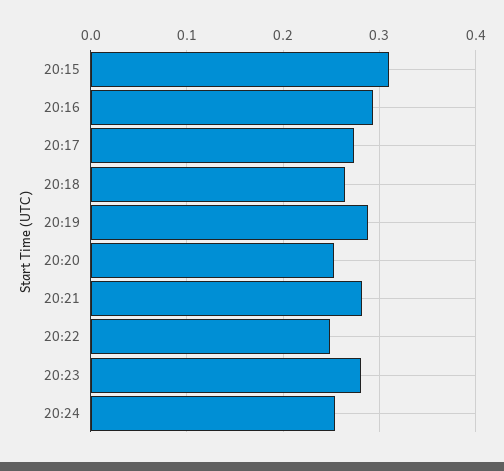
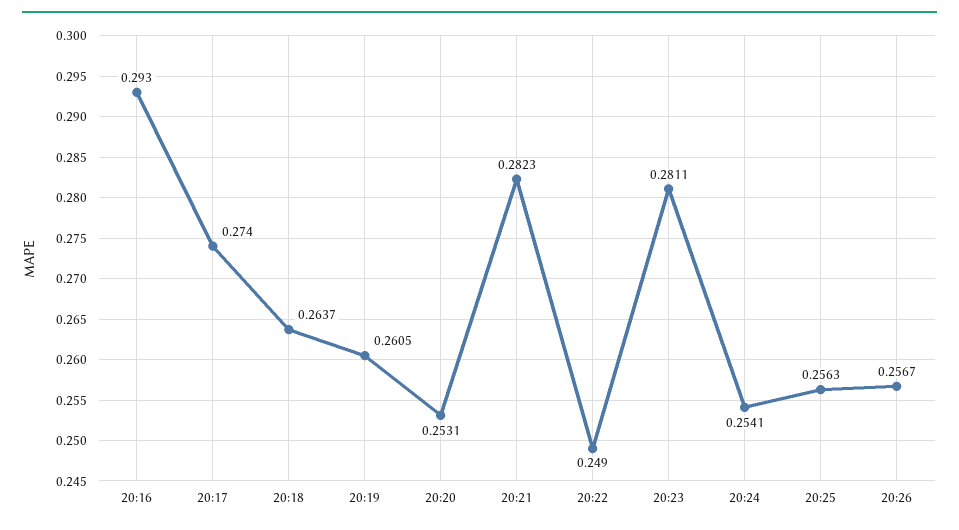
20:15: 0.31 -> none
20:19: 0.29 -> 0.2605
20:25: none -> 0.2563
20:26: none -> 0.2567

